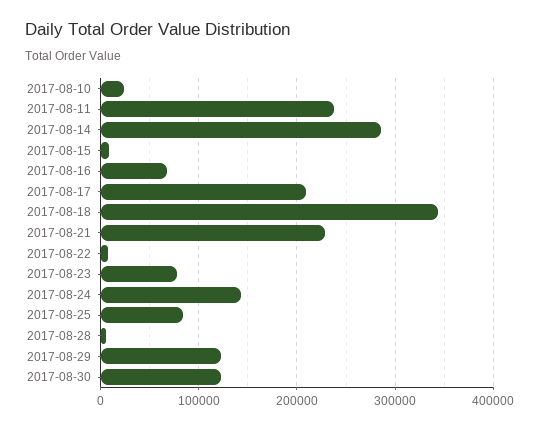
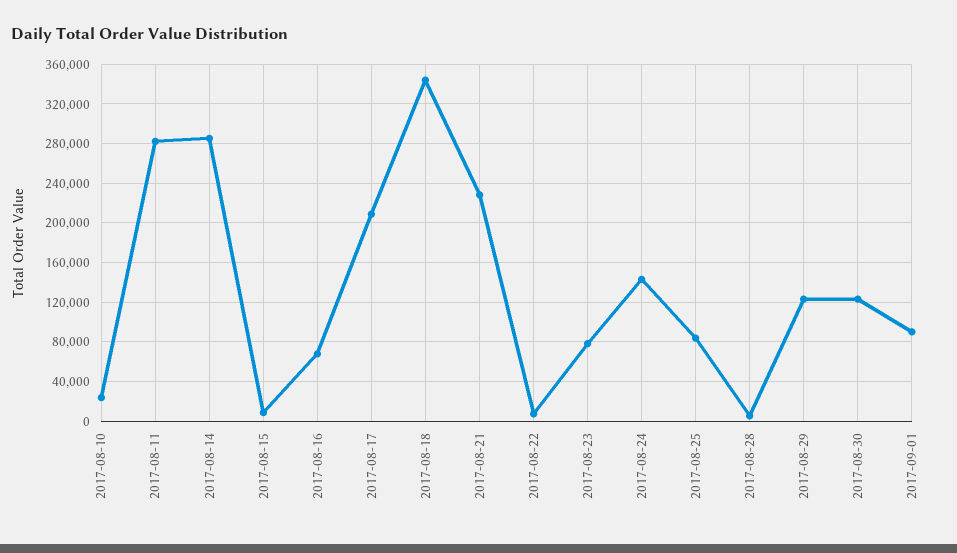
2017-08-11: 240000 -> 280000
2017-09-01: none -> 90000

